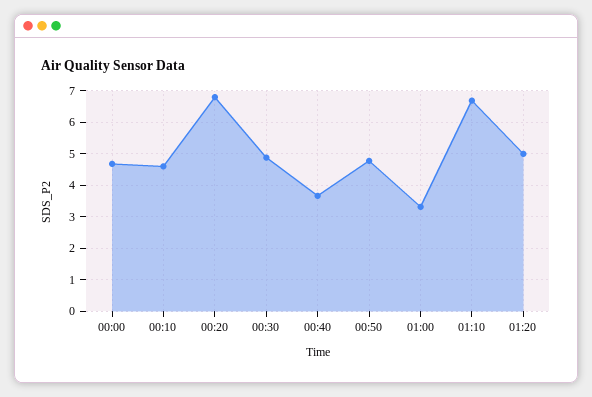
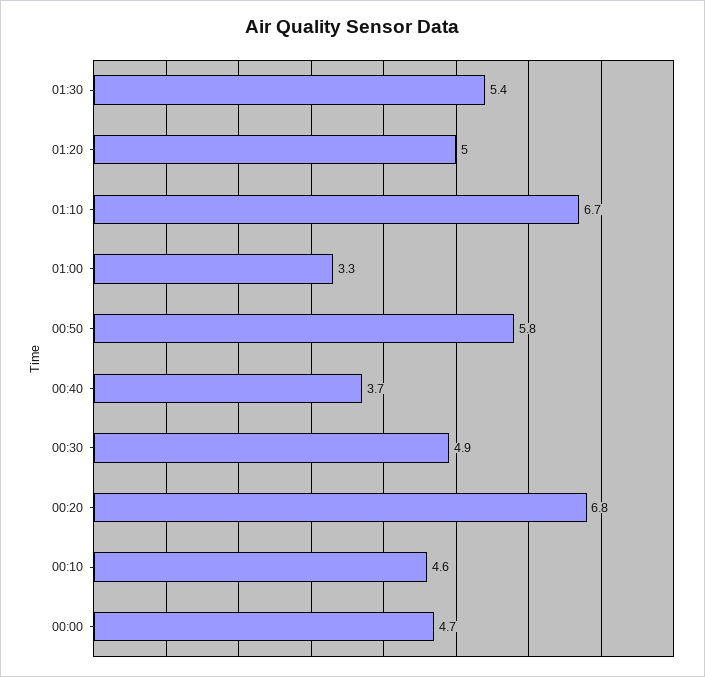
00:50: 4.8 -> 5.8
01:30: none -> 5.4

